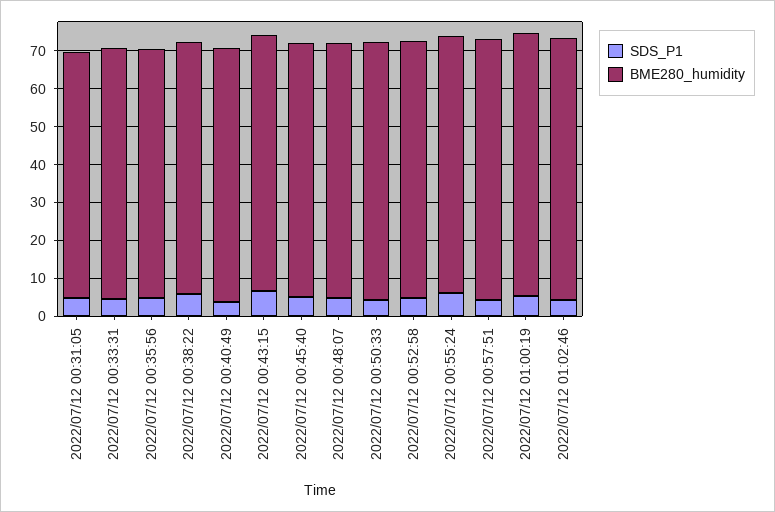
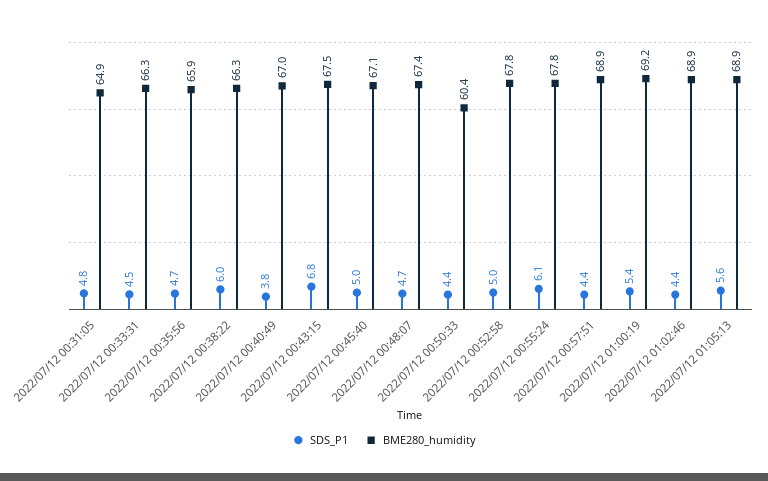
BME280_humidity, 2022/07/12 00:50:33: 67.5 -> 60.4
SDS_P1, 2022/07/12 01:05:13: none -> 5.6
BME280_humidity, 2022/07/12 01:05:13: none -> 68.9

